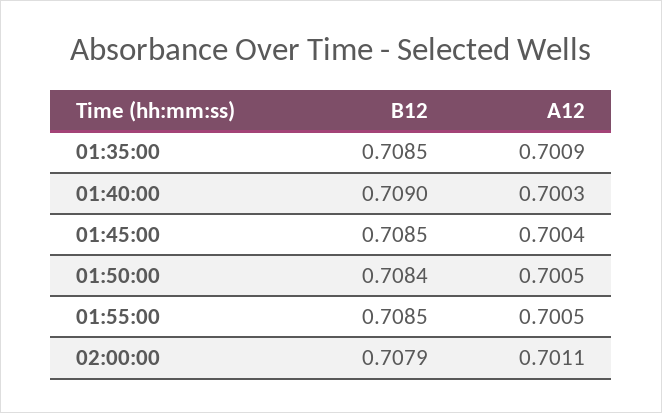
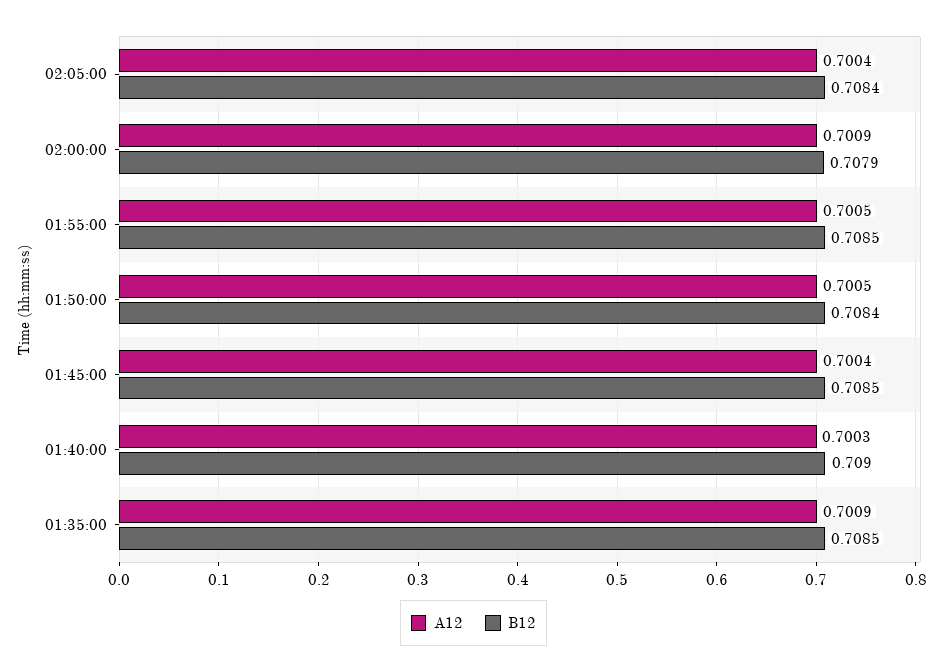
A12, 02:00:00: 0.7011 -> 0.7009
A12, 02:05:00: none -> 0.7004
B12, 02:05:00: none -> 0.7084

